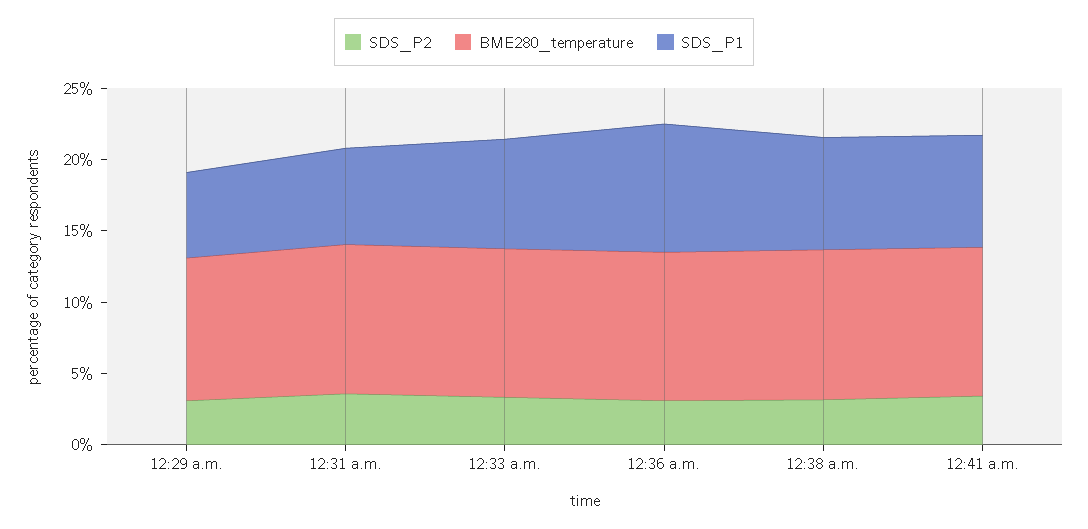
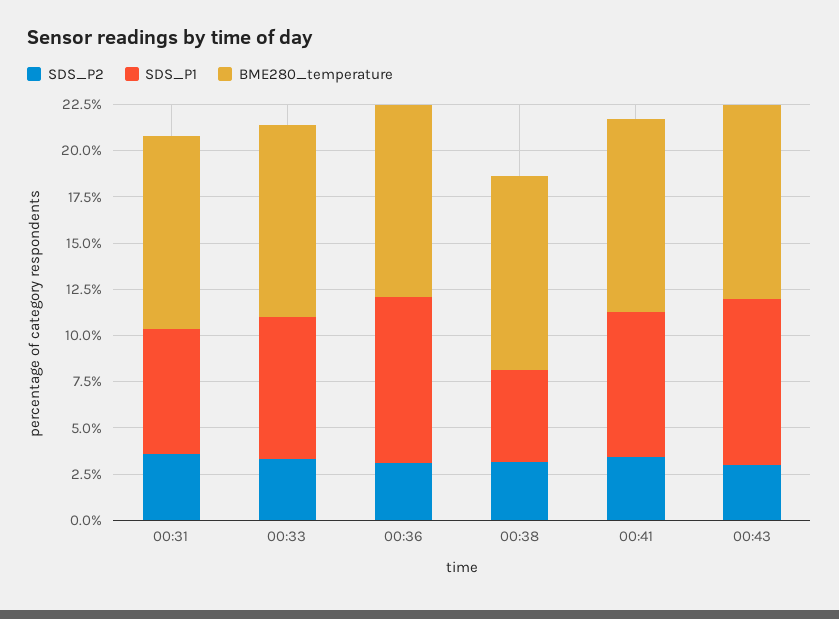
SDS_P2, 12:29 a.m.: 3 -> none
BME280_temperature, 12:29 a.m.: 10 -> none
SDS_P1, 12:29 a.m.: 6 -> none
SDS_P1, 12:38 a.m.: 8 -> 5
SDS_P2, 00:43: none -> 3
SDS_P1, 00:43: none -> 9
BME280_temperature, 00:43: none -> 10.5

